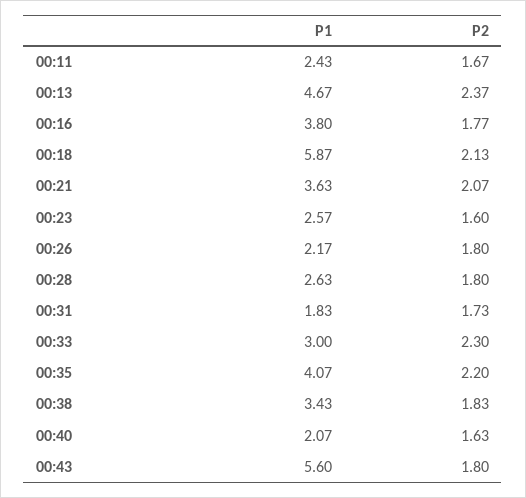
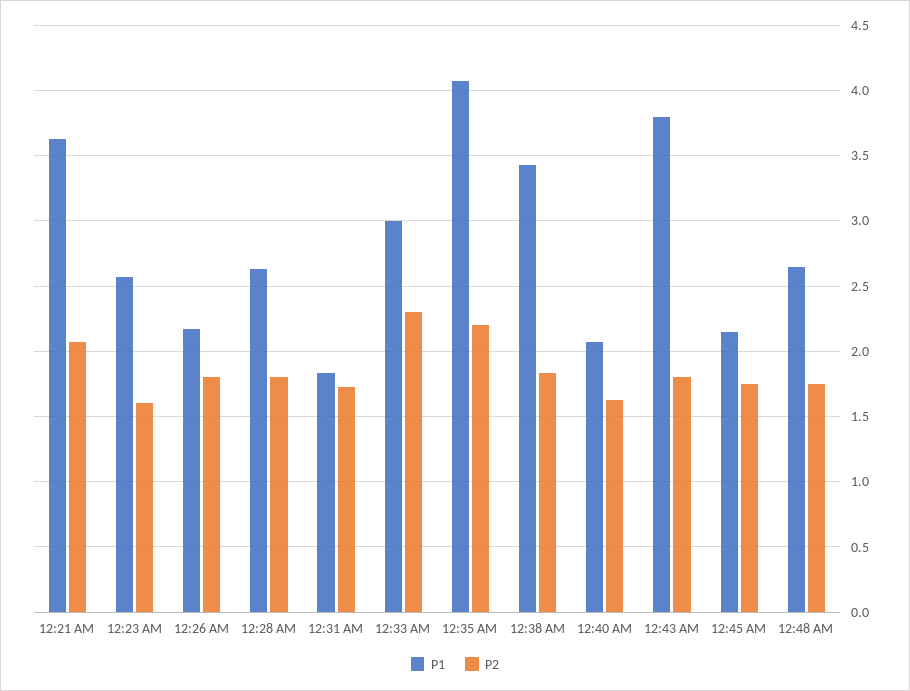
P1, 00:11: 2.43 -> none
P2, 00:11: 1.67 -> none
P1, 00:13: 4.67 -> none
P2, 00:13: 2.37 -> none
P1, 00:16: 3.8 -> none
P2, 00:16: 1.77 -> none
P1, 00:18: 5.87 -> none
P2, 00:18: 2.13 -> none
P1, 00:43: 5.6 -> 3.8
P1, 12:45 AM: none -> 2.15
P2, 12:45 AM: none -> 1.75
P1, 12:48 AM: none -> 2.65
P2, 12:48 AM: none -> 1.75

